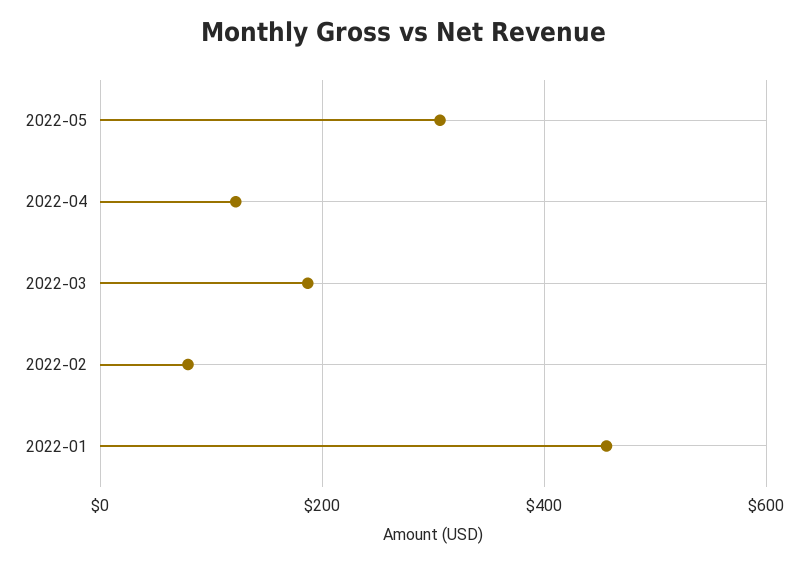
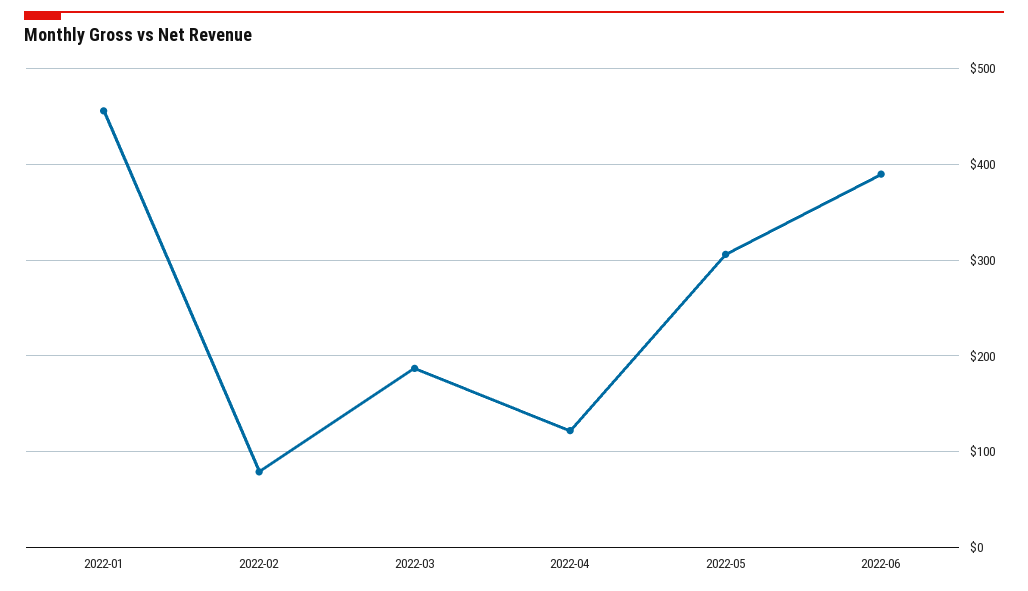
2022-06: none -> 390

